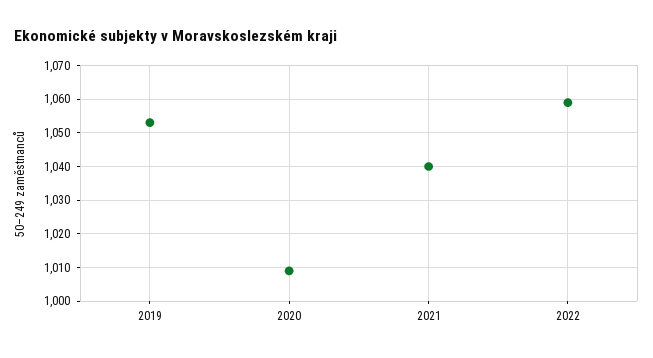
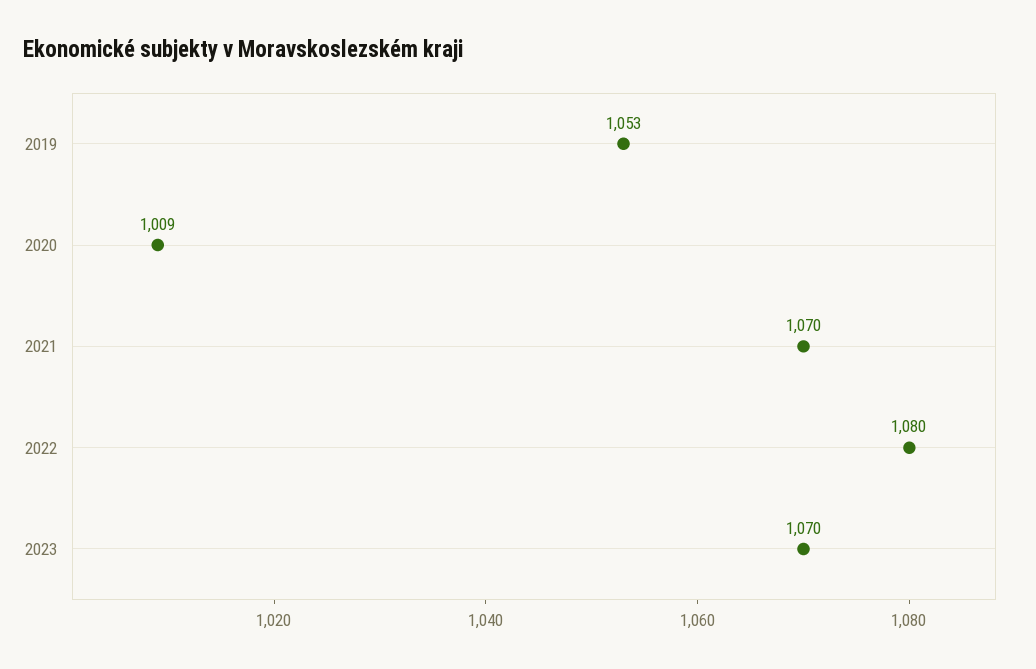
2021: 1040 -> 1070
2022: 1060 -> 1080
2023: none -> 1070

